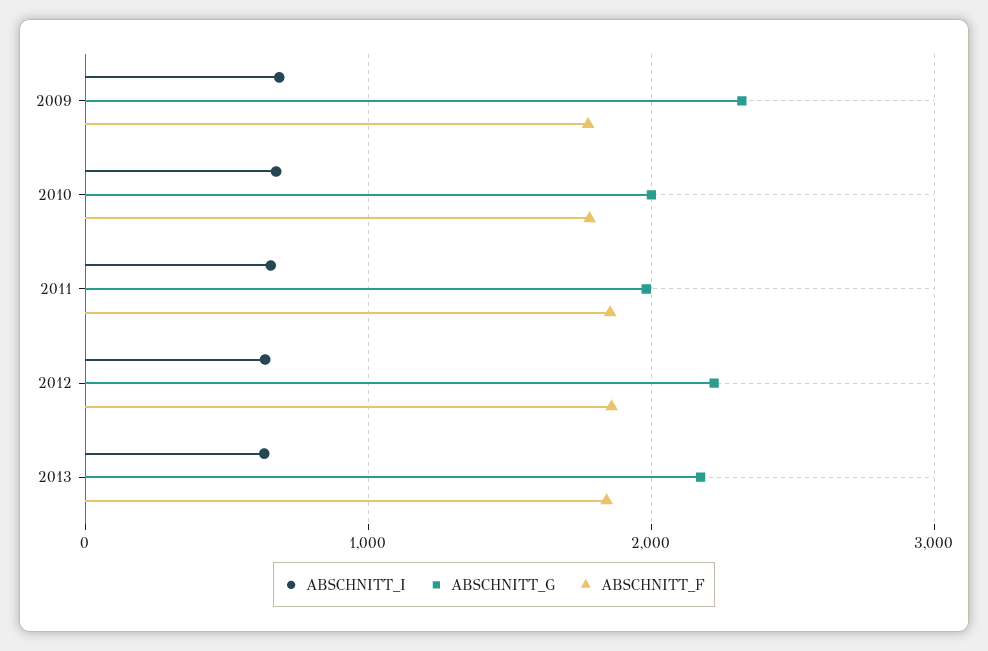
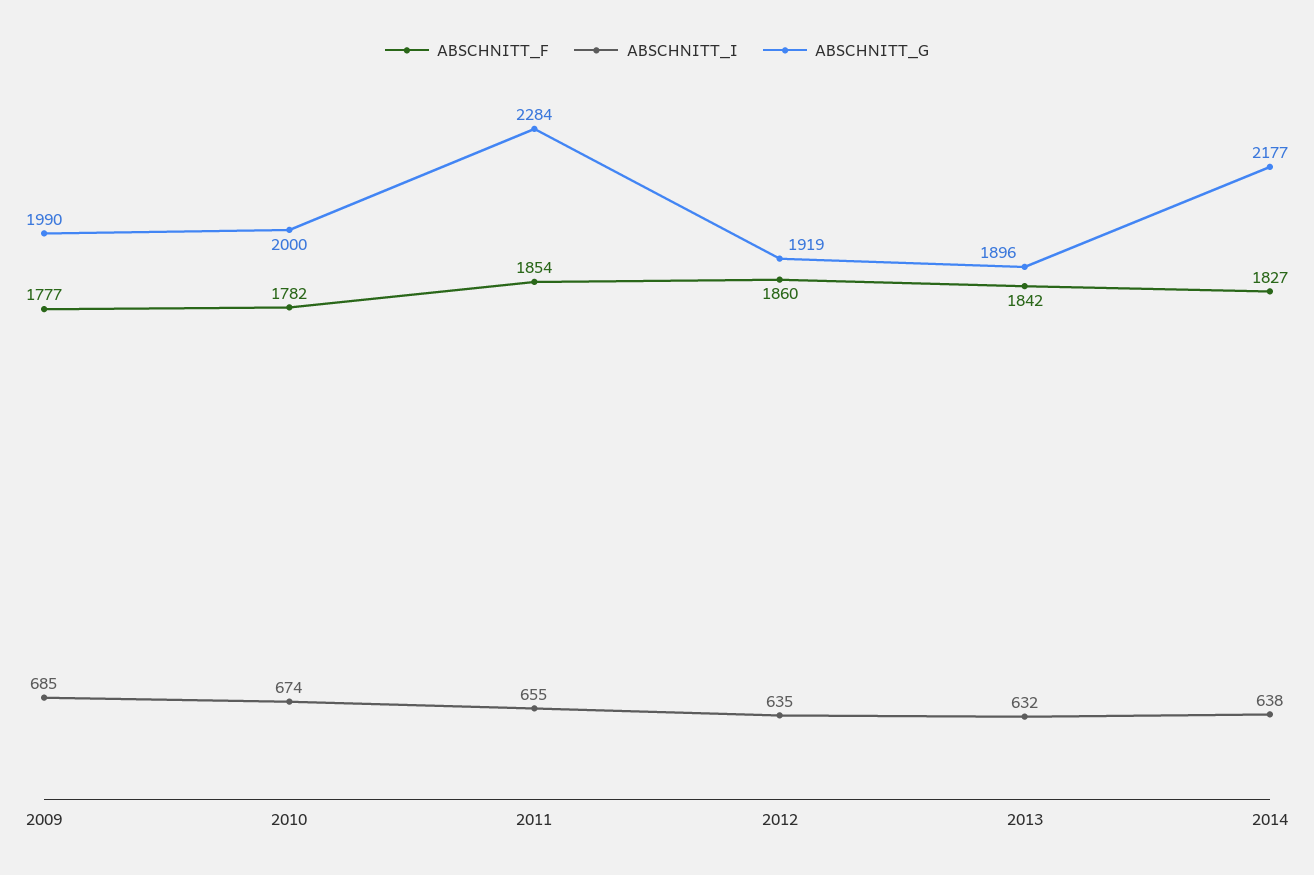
ABSCHNITT_G, 2009: 2300 -> 1990
ABSCHNITT_G, 2011: 2000 -> 2284
ABSCHNITT_G, 2012: 2200 -> 1919
ABSCHNITT_G, 2013: 2200 -> 1896
ABSCHNITT_F, 2014: none -> 1827
ABSCHNITT_I, 2014: none -> 638
ABSCHNITT_G, 2014: none -> 2177

